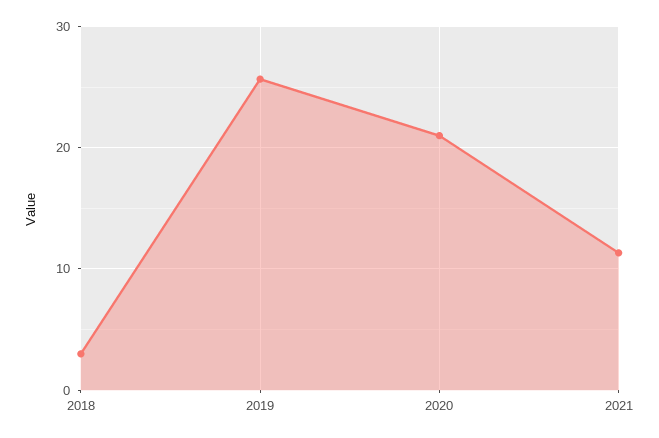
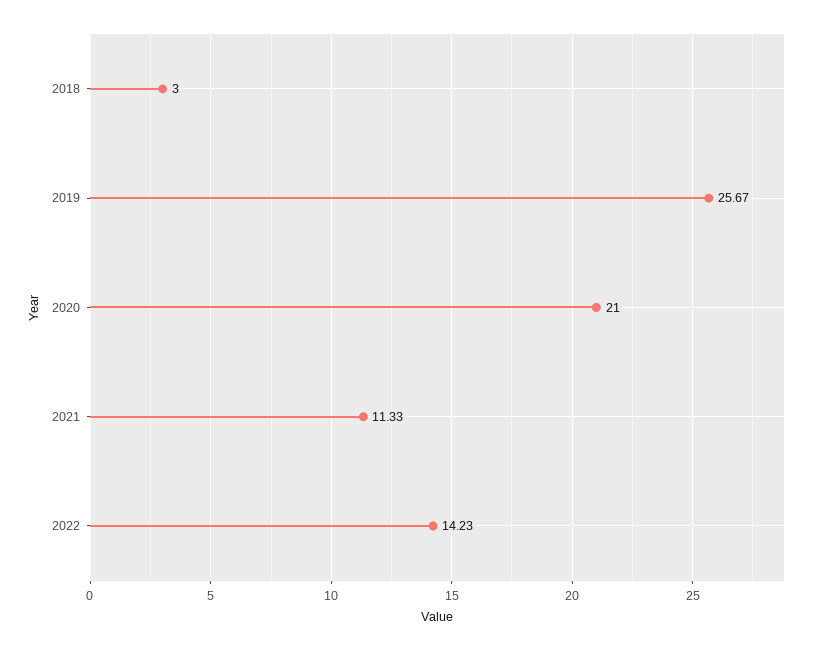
2022: none -> 14.23

